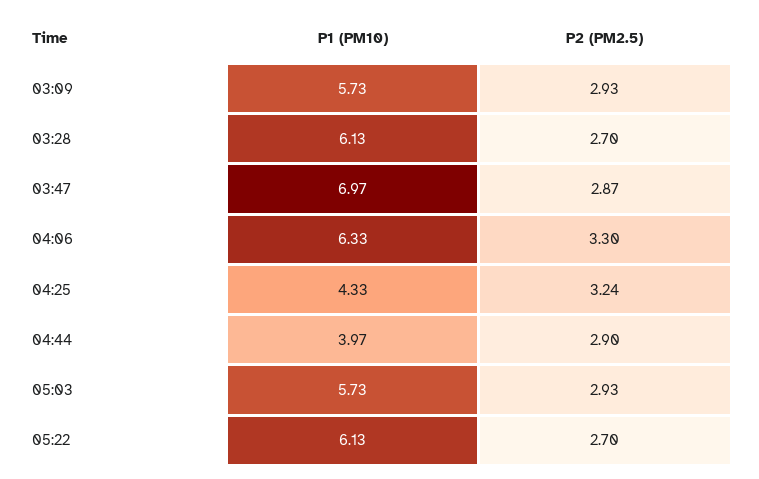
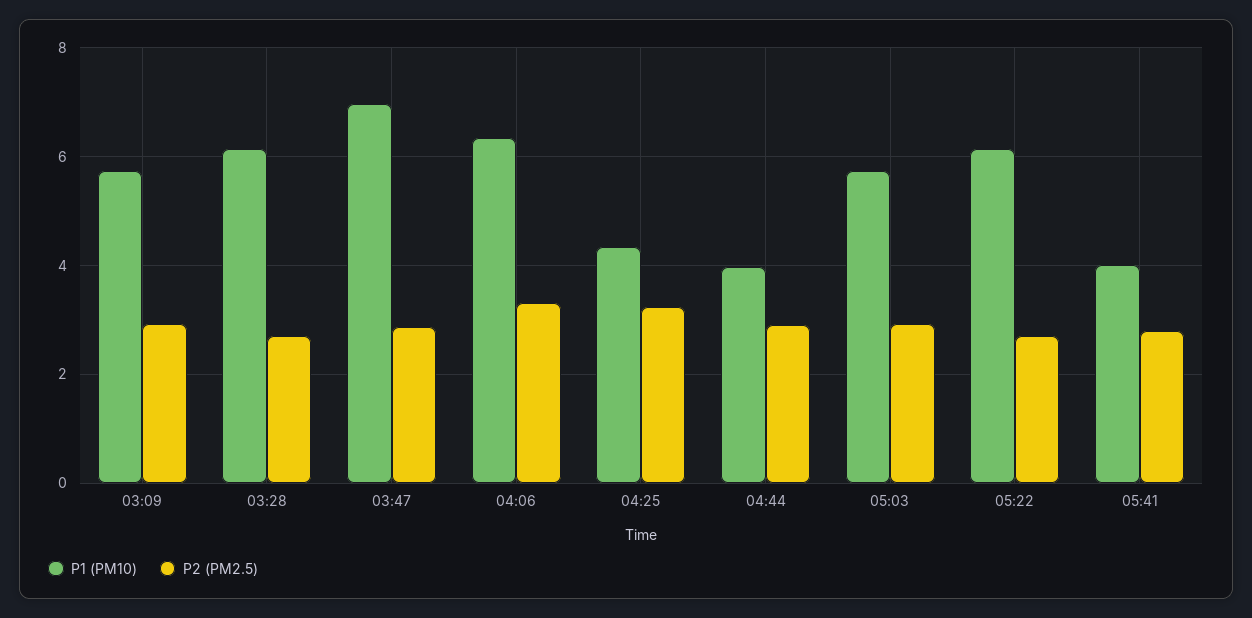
P1 (PM10), 05:41: none -> 4
P2 (PM2.5), 05:41: none -> 2.8

